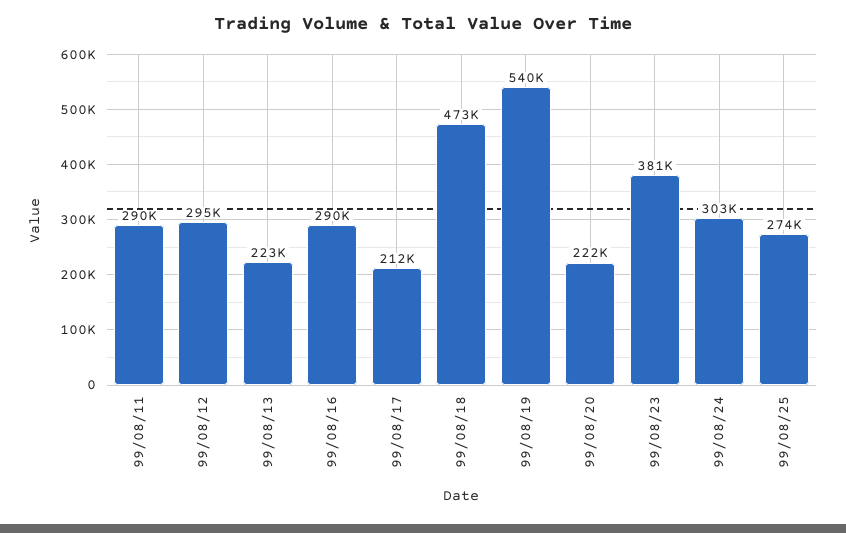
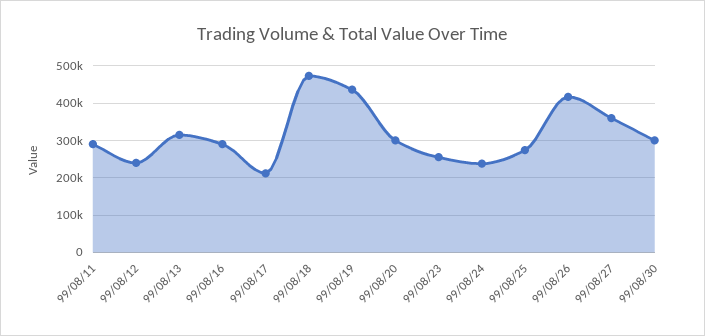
99/08/12: 295000 -> 240000
99/08/13: 223000 -> 320000
99/08/19: 540000 -> 440000
99/08/20: 222000 -> 300000
99/08/23: 381000 -> 260000
99/08/24: 303000 -> 240000
99/08/26: none -> 420000
99/08/27: none -> 360000
99/08/30: none -> 300000

